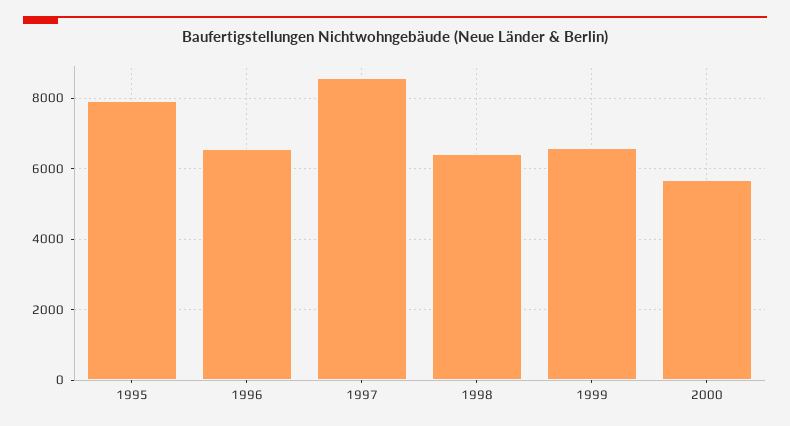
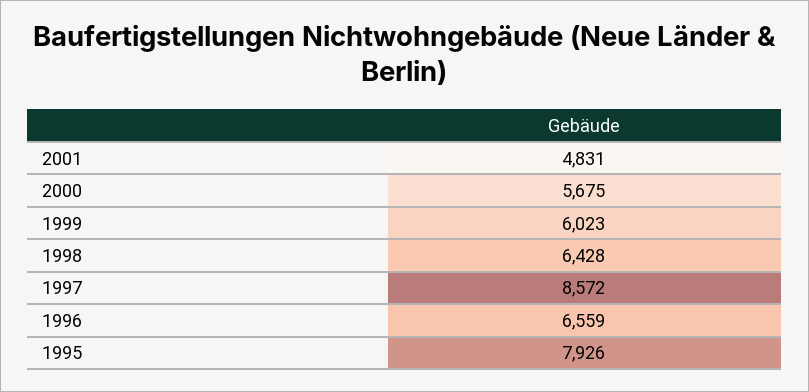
1999: 6600 -> 6023
2001: none -> 4831

